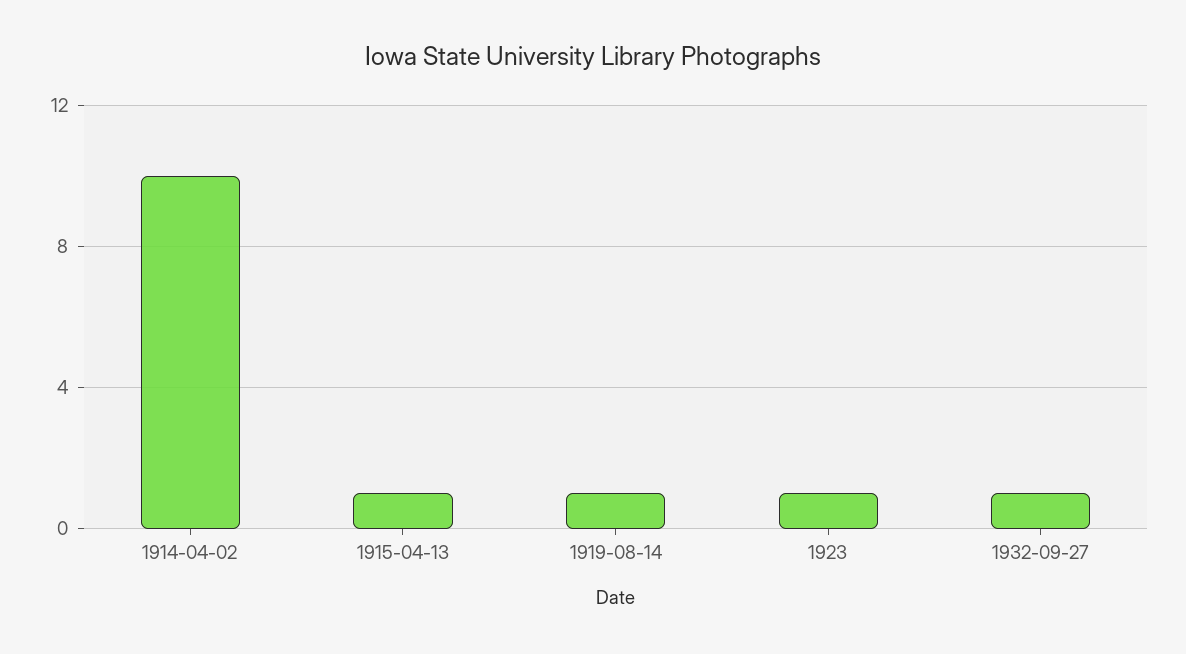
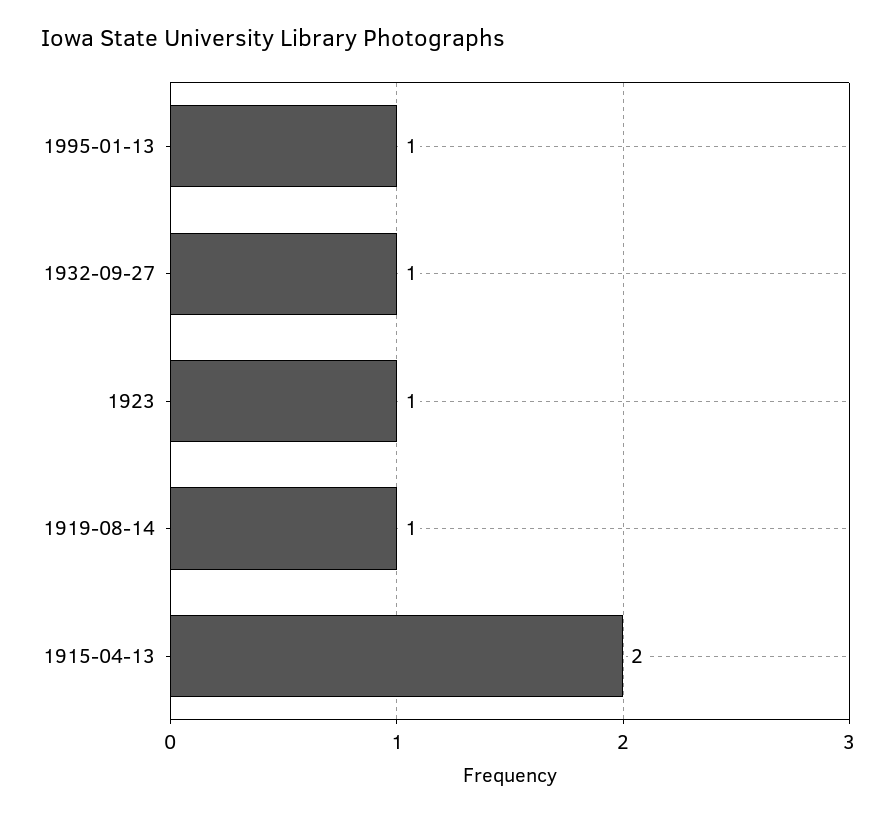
1914-04-02: 10 -> none
1915-04-13: 1 -> 2
1995-01-13: none -> 1

